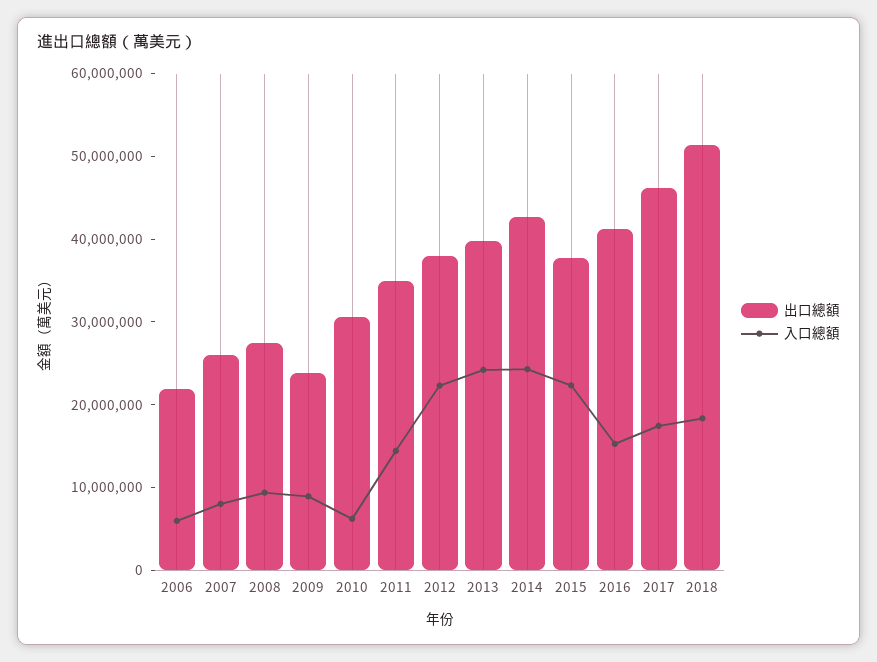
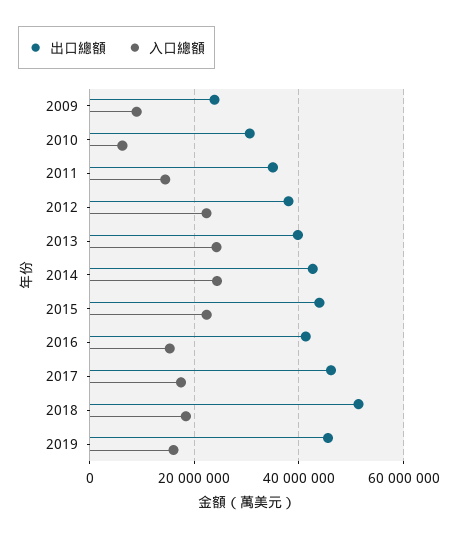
出口總額, 2006: 22000000 -> none
入口總額, 2006: 6000000 -> none
出口總額, 2007: 26000000 -> none
入口總額, 2007: 8000000 -> none
出口總額, 2008: 28000000 -> none
入口總額, 2008: 10000000 -> none
出口總額, 2015: 38000000 -> 44000000
出口總額, 2019: none -> 46000000
入口總額, 2019: none -> 16000000

